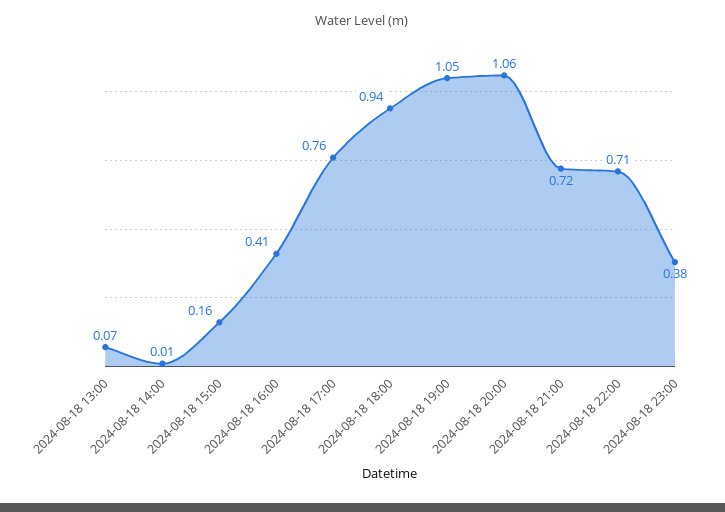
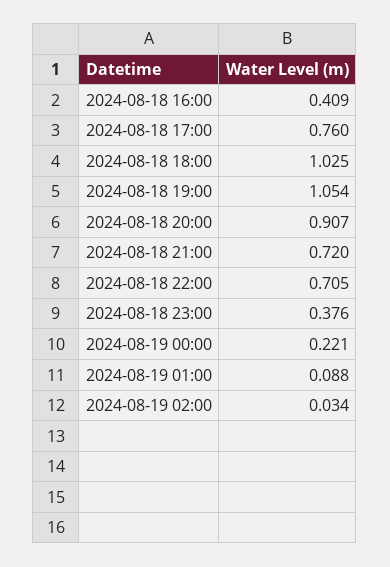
2024-08-18 13:00: 0.07 -> none
2024-08-18 14:00: 0.01 -> none
2024-08-18 15:00: 0.16 -> none
2024-08-18 18:00: 0.94 -> 1.025
2024-08-18 20:00: 1.06 -> 0.907
2024-08-19 00:00: none -> 0.221
2024-08-19 01:00: none -> 0.088
2024-08-19 02:00: none -> 0.034

